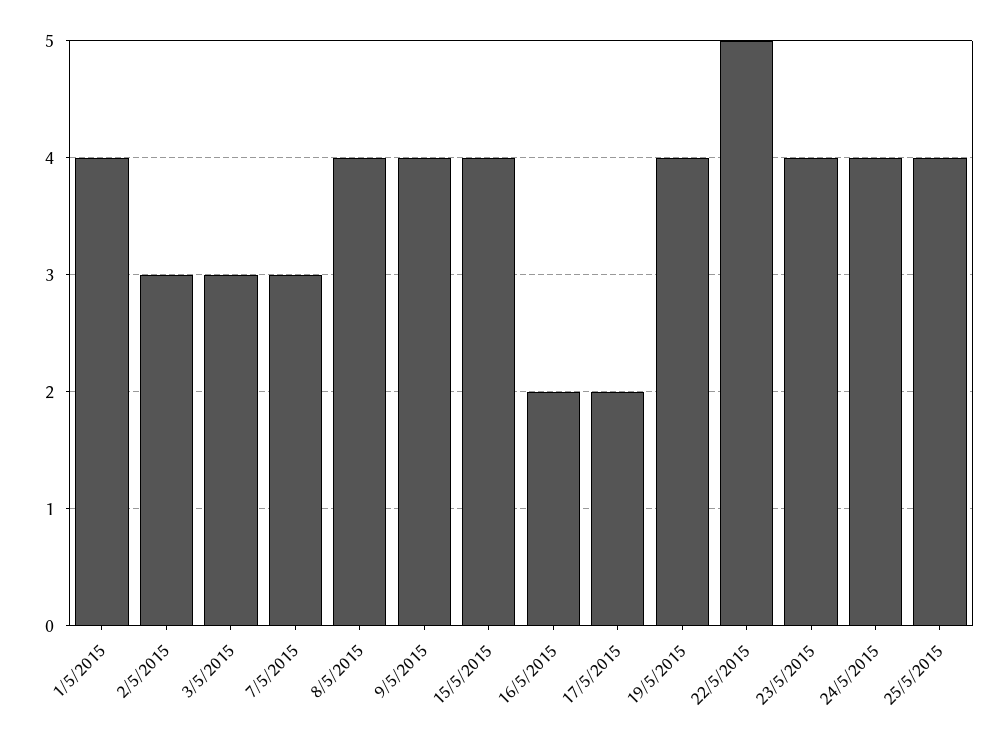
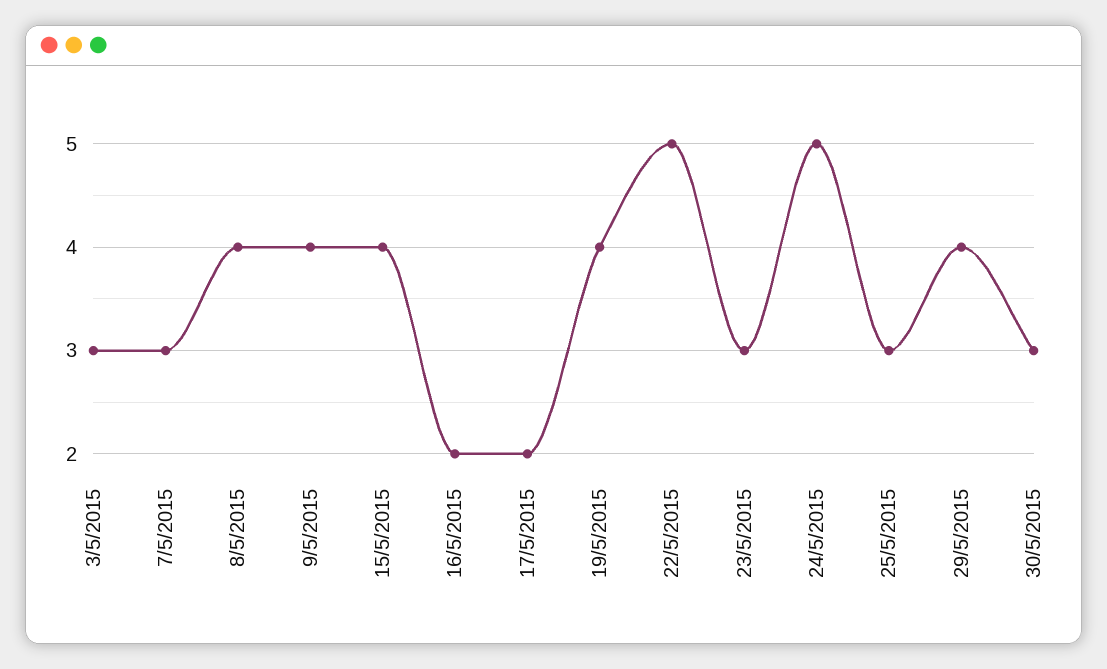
1/5/2015: 4 -> none
2/5/2015: 3 -> none
23/5/2015: 4 -> 3
24/5/2015: 4 -> 5
25/5/2015: 4 -> 3
29/5/2015: none -> 4
30/5/2015: none -> 3

